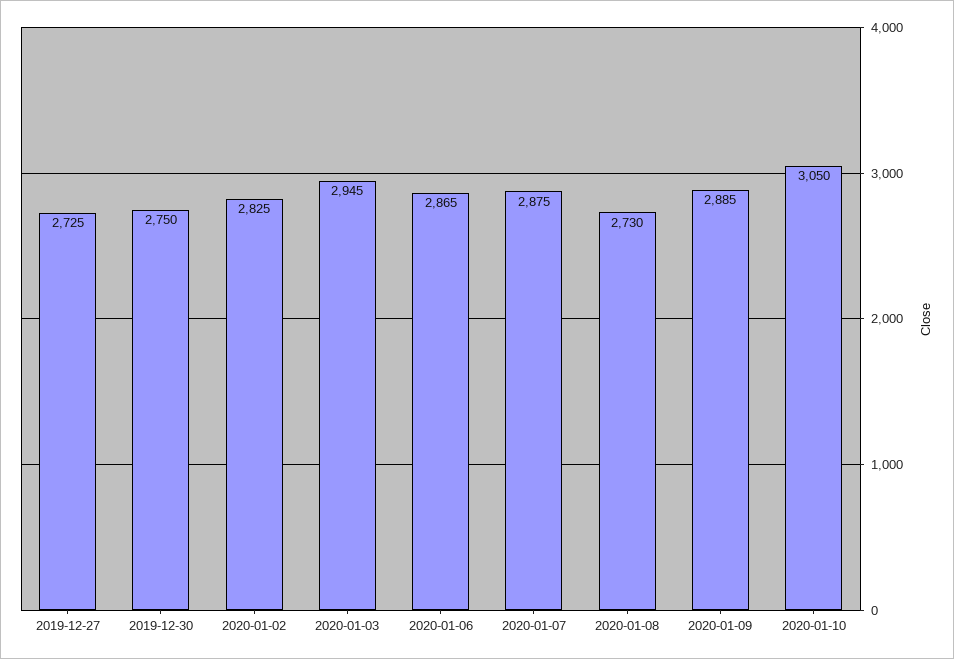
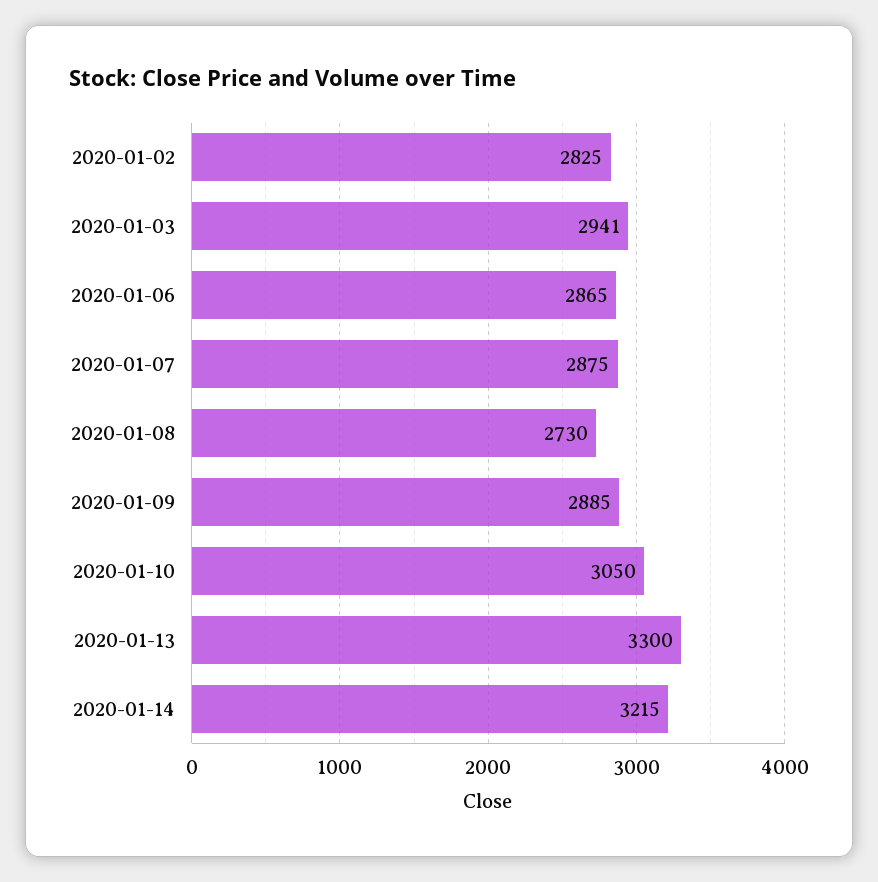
2019-12-27: 2725 -> none
2019-12-30: 2750 -> none
2020-01-03: 2945 -> 2941
2020-01-13: none -> 3300
2020-01-14: none -> 3215

